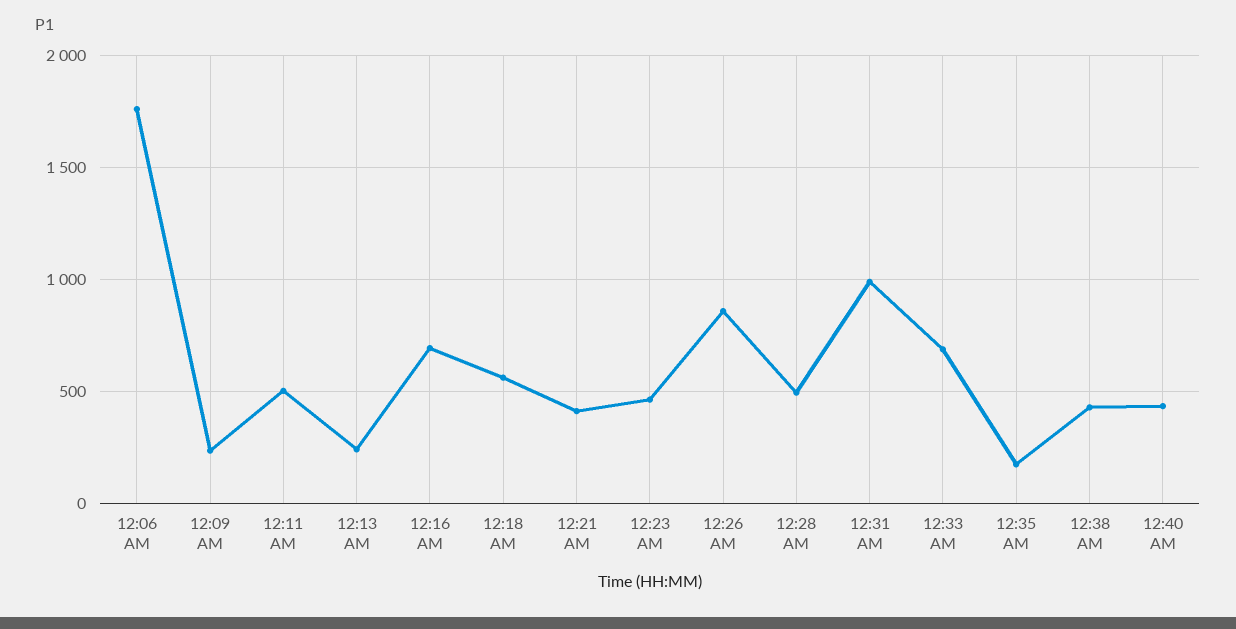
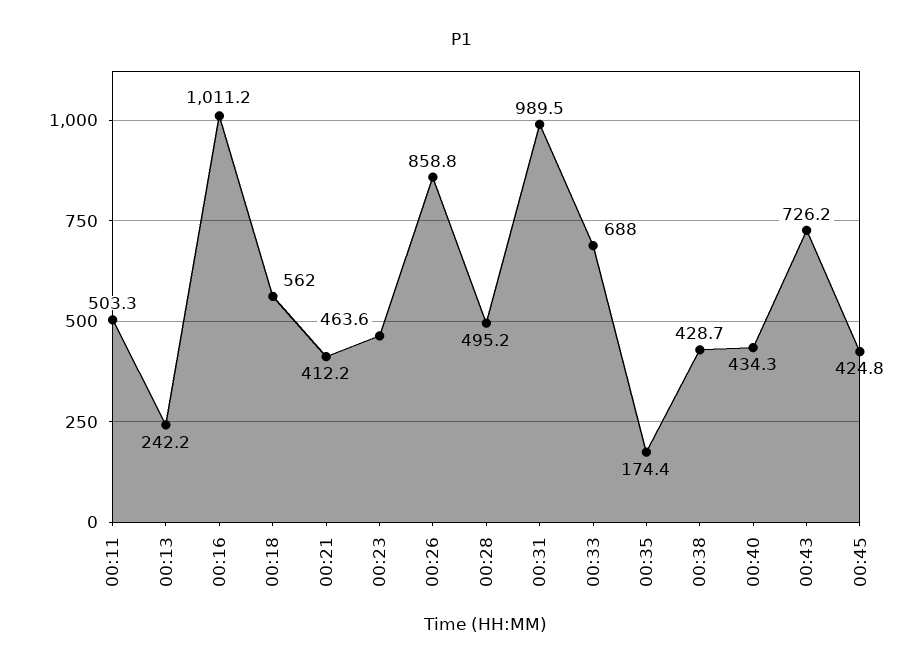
12:06 AM: 1750 -> none
12:09 AM: 250 -> none
12:16 AM: 700 -> 1011.2
00:43: none -> 726.2
00:45: none -> 424.8

